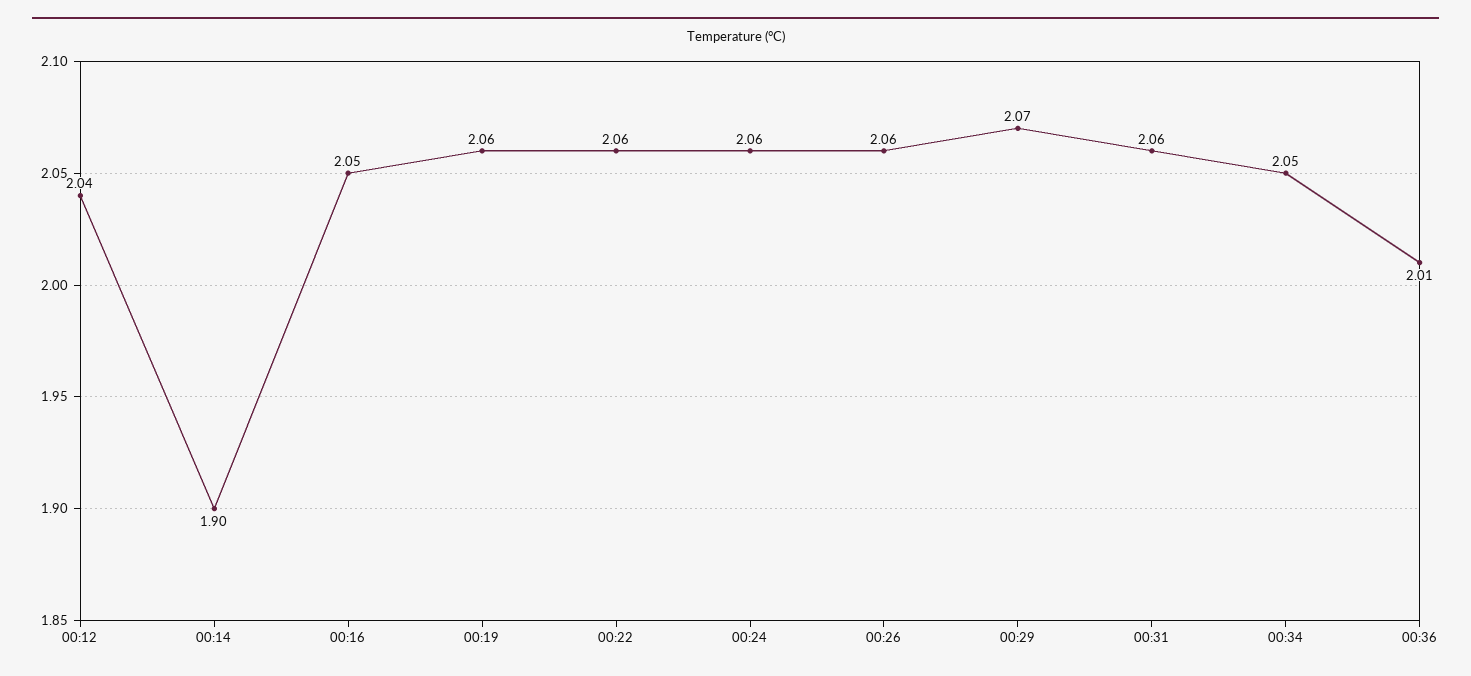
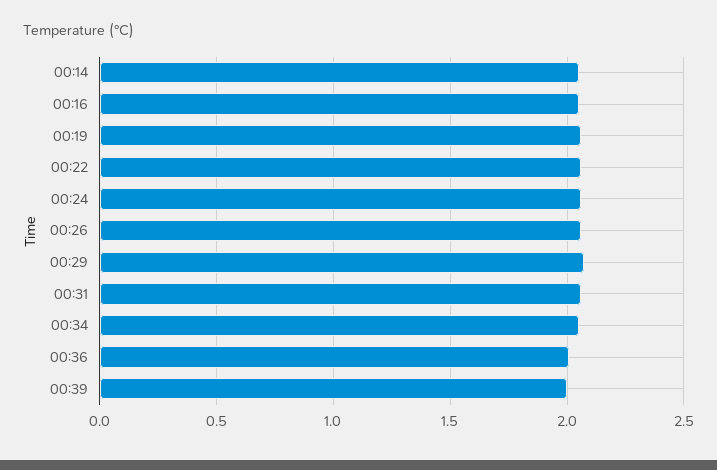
00:12: 2.04 -> none
00:14: 1.9 -> 2.05
00:39: none -> 2

